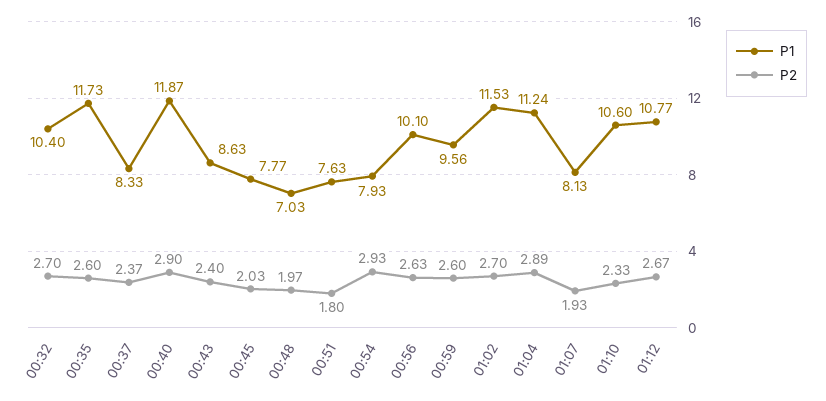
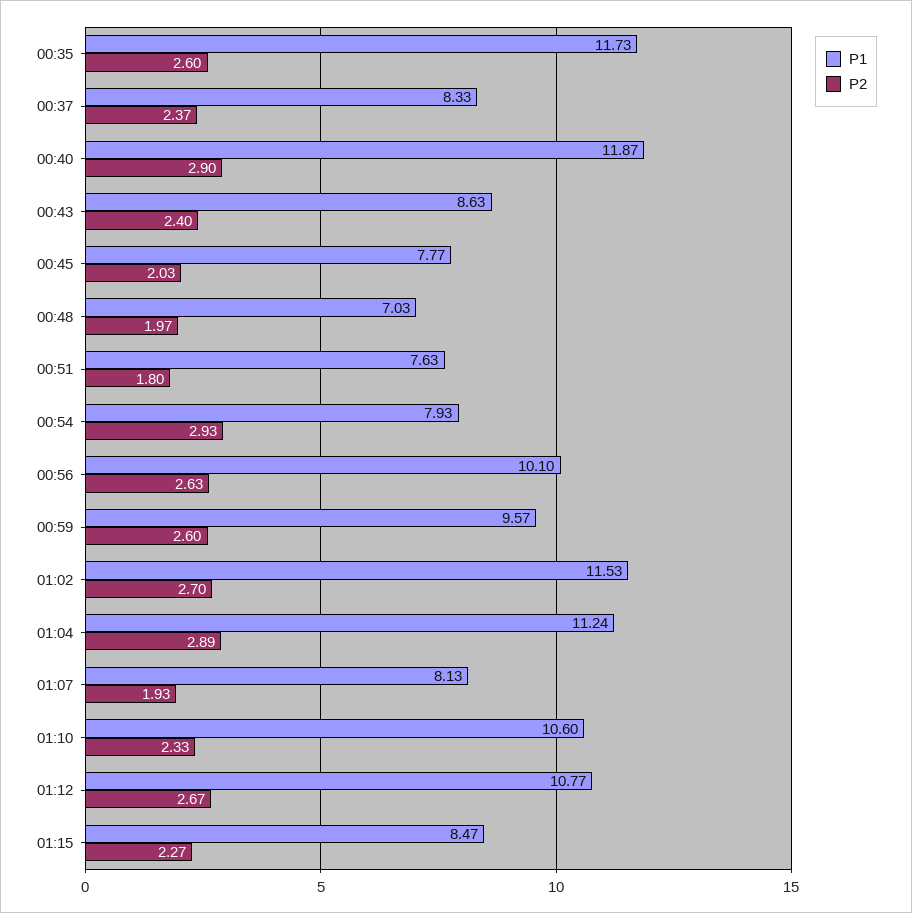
P1, 00:32: 10.4 -> none
P2, 00:32: 2.7 -> none
P1, 00:59: 9.56 -> 9.57
P1, 01:15: none -> 8.47
P2, 01:15: none -> 2.27

